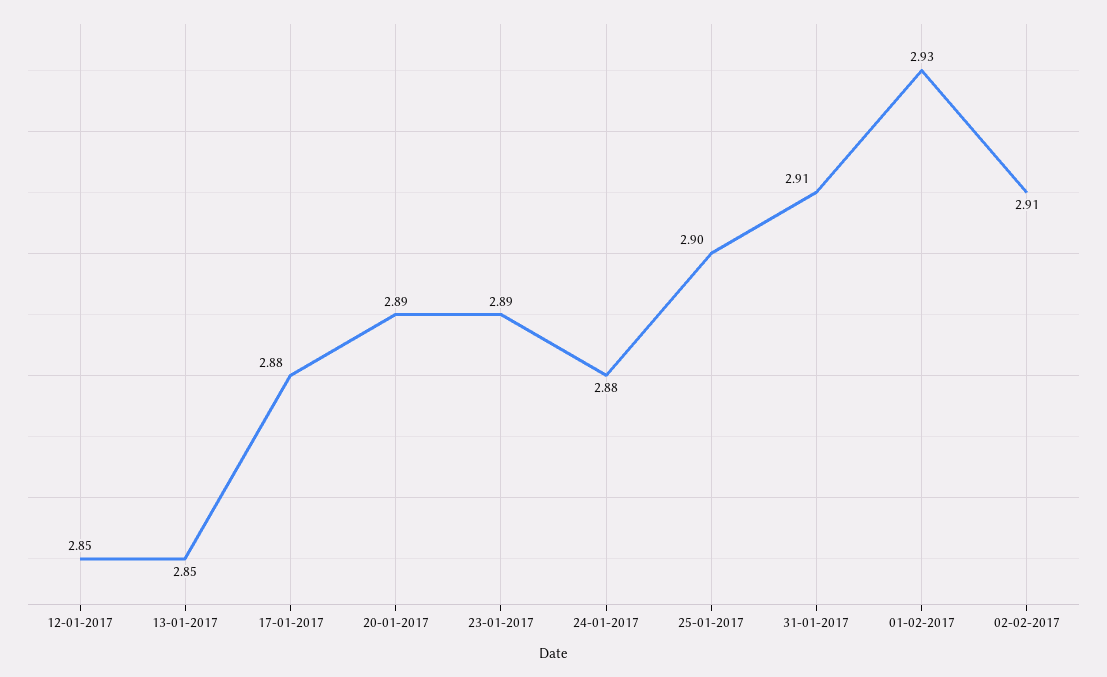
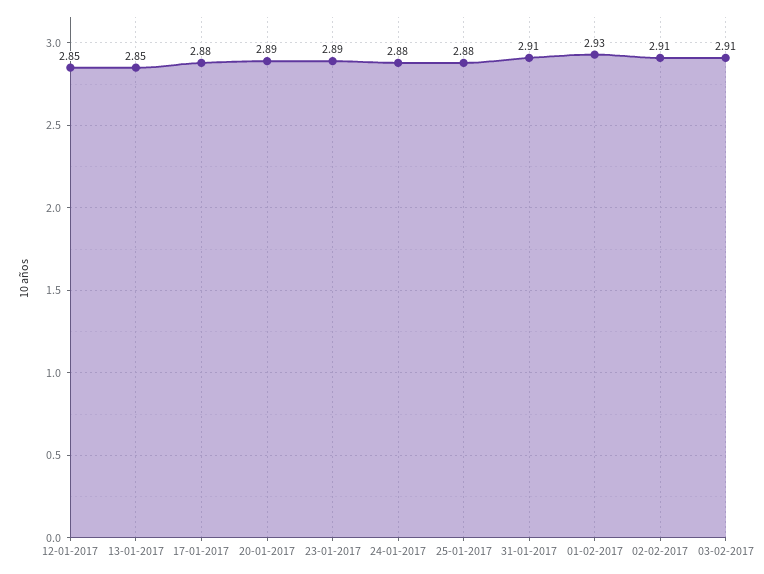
25-01-2017: 2.9 -> 2.88
03-02-2017: none -> 2.91

